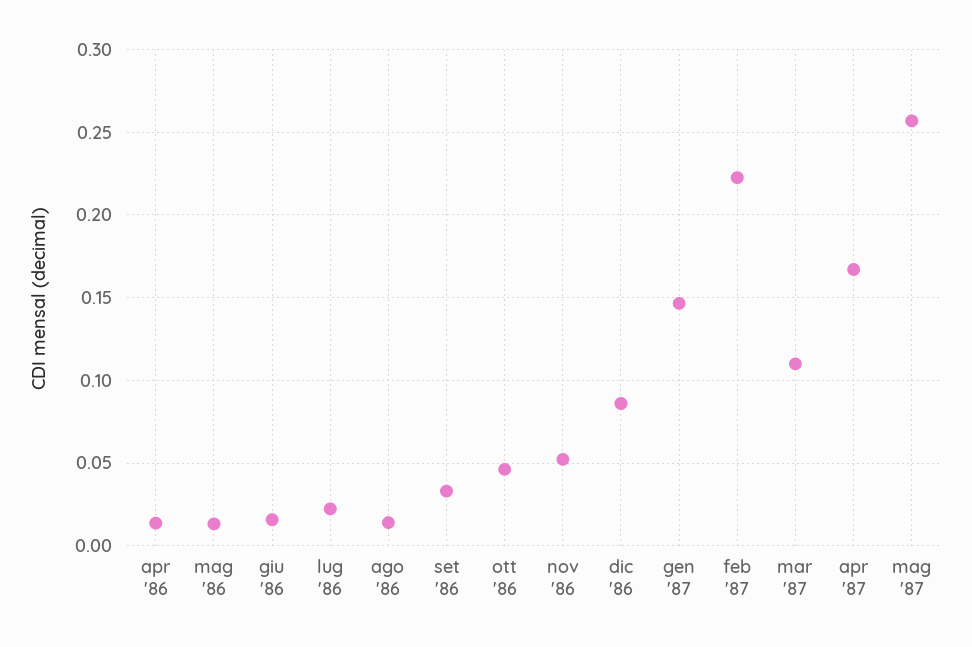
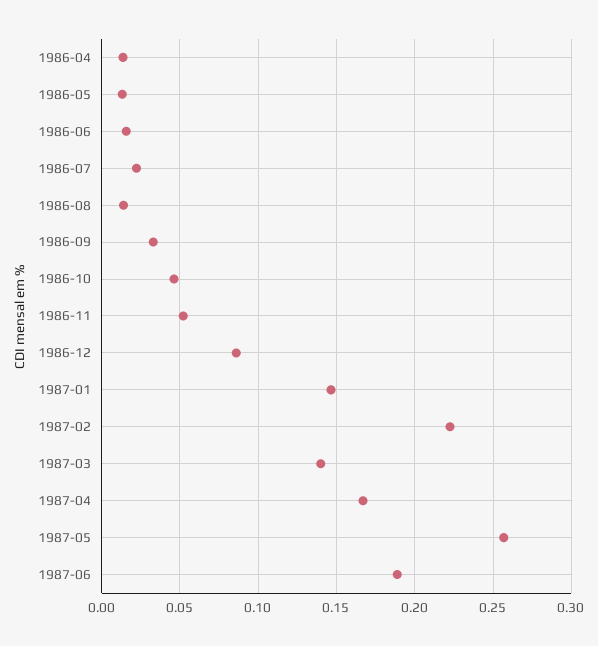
mar '87: 0.11 -> 0.14
1987-06: none -> 0.19

